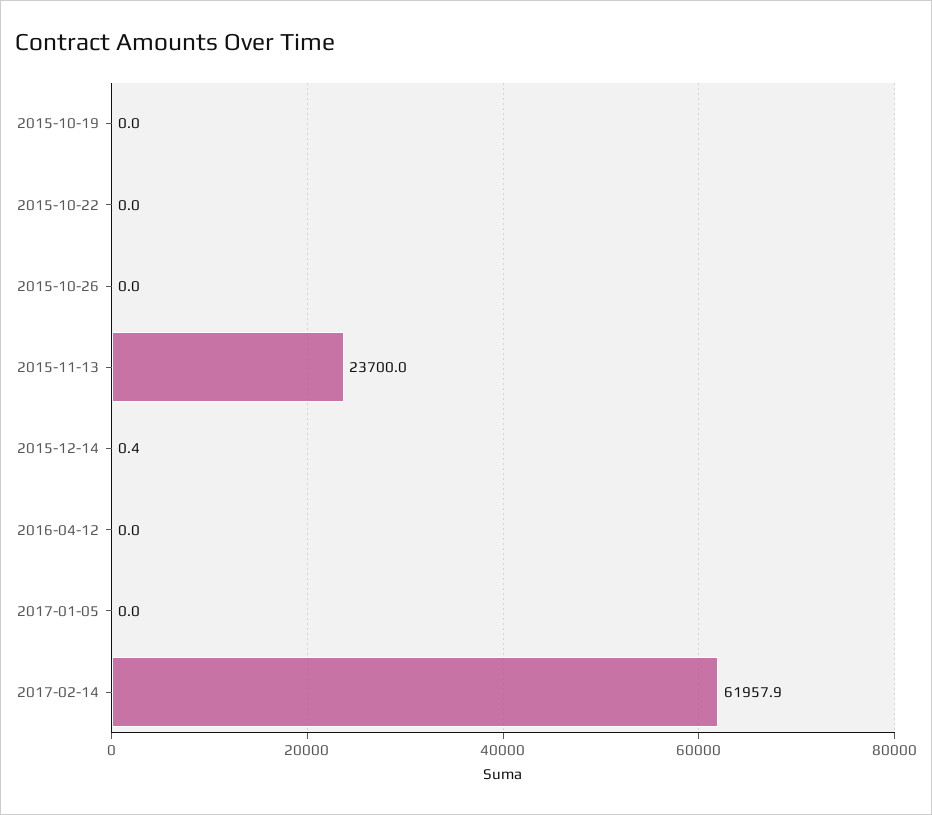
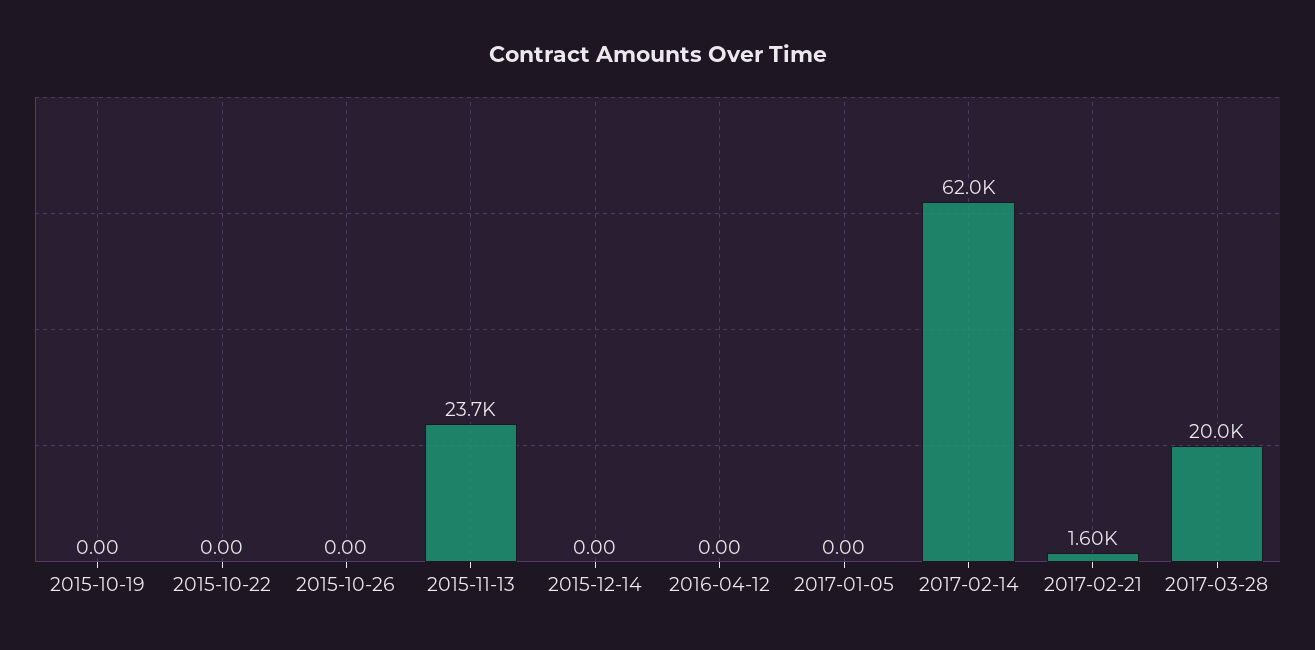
2015-12-14: 0.4 -> 0
2017-02-21: none -> 1600
2017-03-28: none -> 20000

